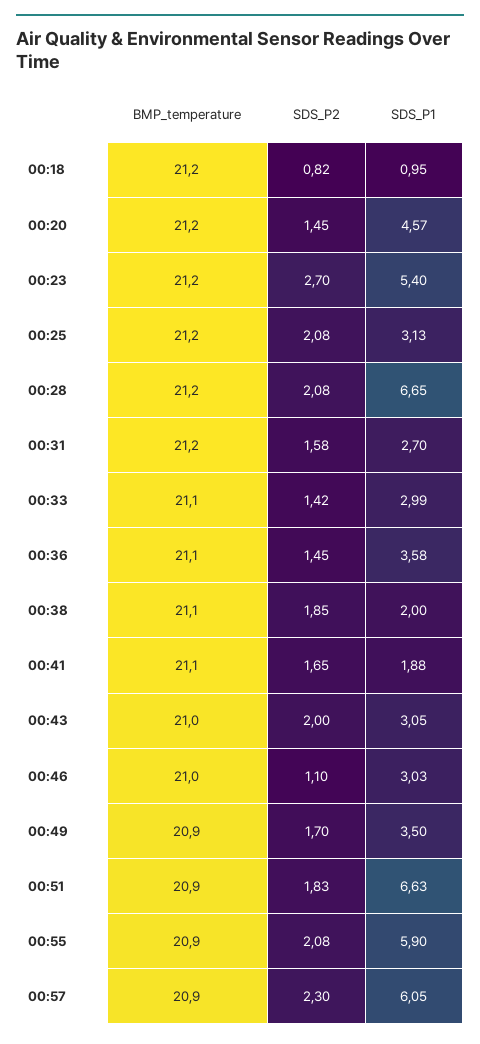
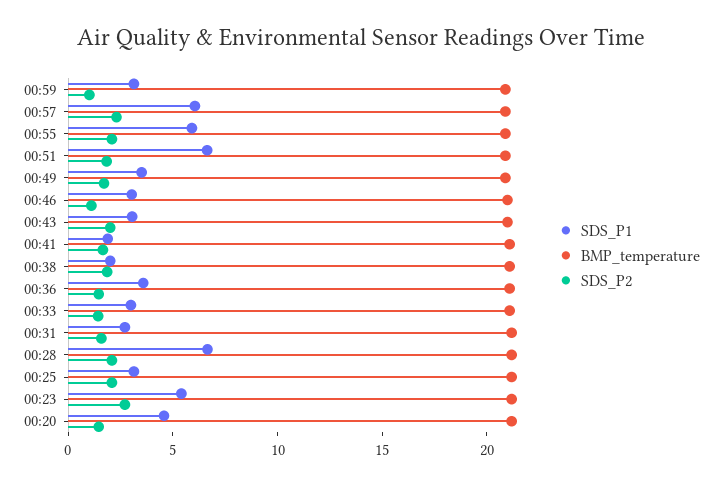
BMP_temperature, 00:18: 21.2 -> none
SDS_P2, 00:18: 0.82 -> none
SDS_P1, 00:18: 0.95 -> none
SDS_P1, 00:59: none -> 3
BMP_temperature, 00:59: none -> 21
SDS_P2, 00:59: none -> 1

